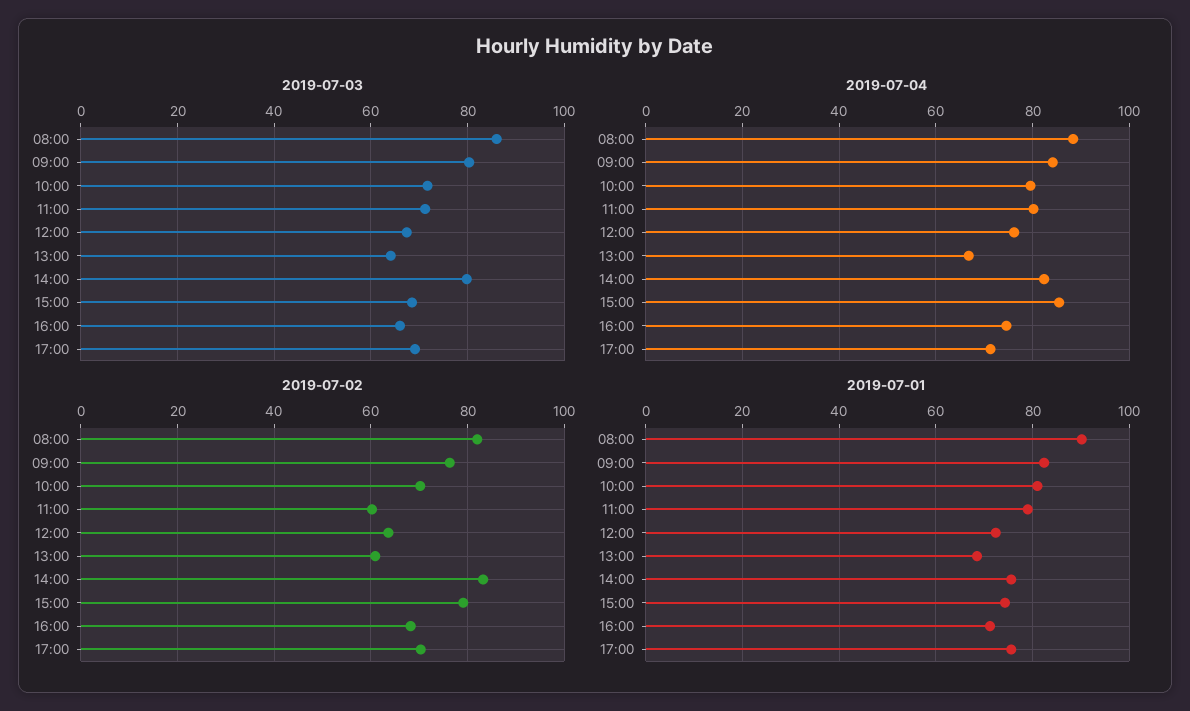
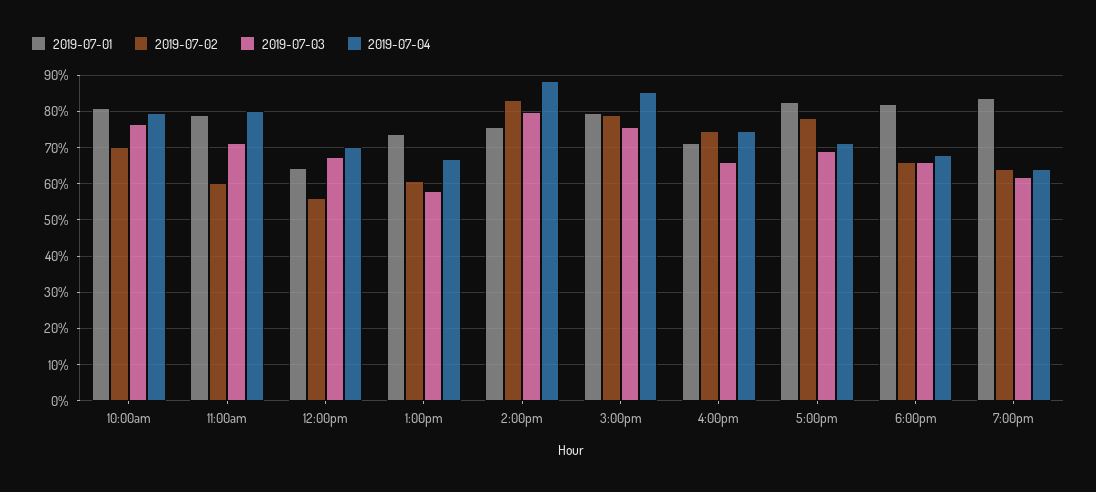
2019-07-03, 08:00: 86 -> none
2019-07-03, 09:00: 80 -> none
2019-07-03, 10:00: 72 -> 76
2019-07-03, 13:00: 64 -> 58
2019-07-03, 15:00: 68 -> 76
2019-07-04, 08:00: 88 -> none
2019-07-04, 09:00: 84 -> none
2019-07-04, 12:00: 76 -> 70
2019-07-04, 14:00: 82 -> 88
2019-07-02, 08:00: 82 -> none
2019-07-02, 09:00: 76 -> none
2019-07-02, 12:00: 64 -> 56
2019-07-02, 16:00: 68 -> 74
2019-07-02, 17:00: 70 -> 78
2019-07-01, 08:00: 90 -> none
2019-07-01, 09:00: 82 -> none
2019-07-01, 12:00: 72 -> 64
2019-07-01, 13:00: 68 -> 74
2019-07-01, 15:00: 74 -> 80
2019-07-01, 17:00: 76 -> 82
2019-07-01, 6:00pm: none -> 82
2019-07-02, 6:00pm: none -> 66
2019-07-03, 6:00pm: none -> 66
2019-07-04, 6:00pm: none -> 68
2019-07-01, 7:00pm: none -> 84
2019-07-02, 7:00pm: none -> 64
2019-07-03, 7:00pm: none -> 62
2019-07-04, 7:00pm: none -> 64

